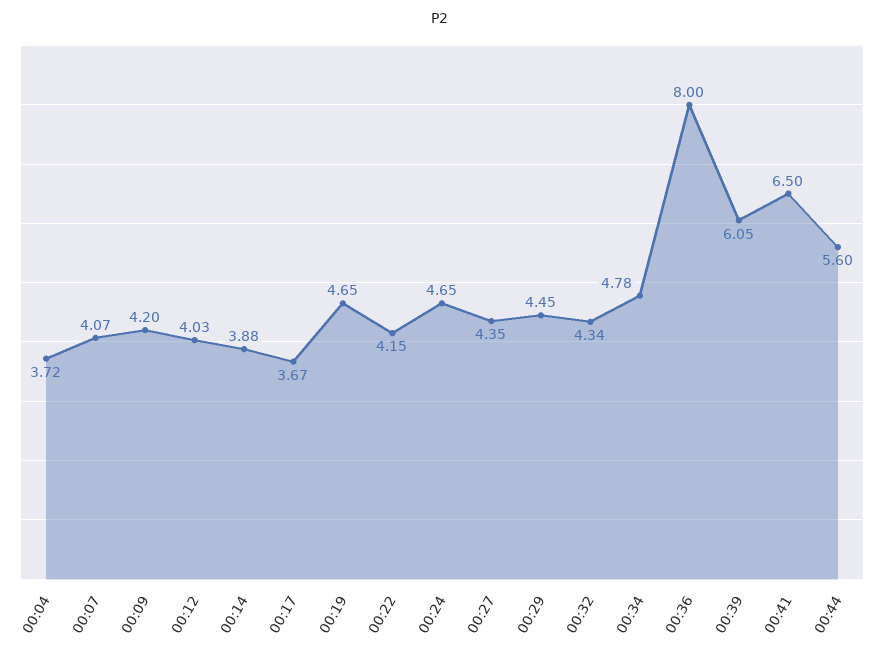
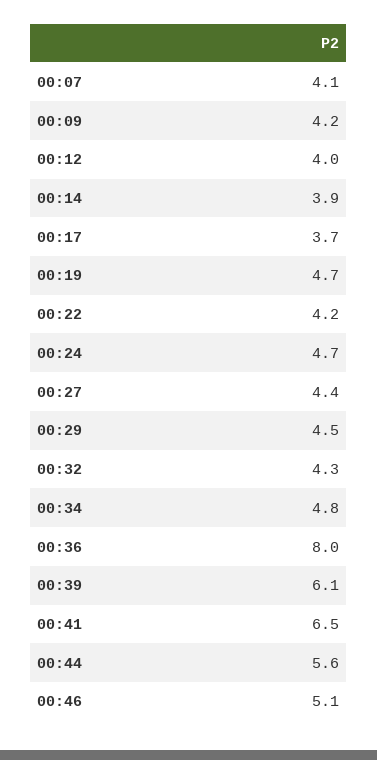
00:04: 3.72 -> none
00:46: none -> 5.1

